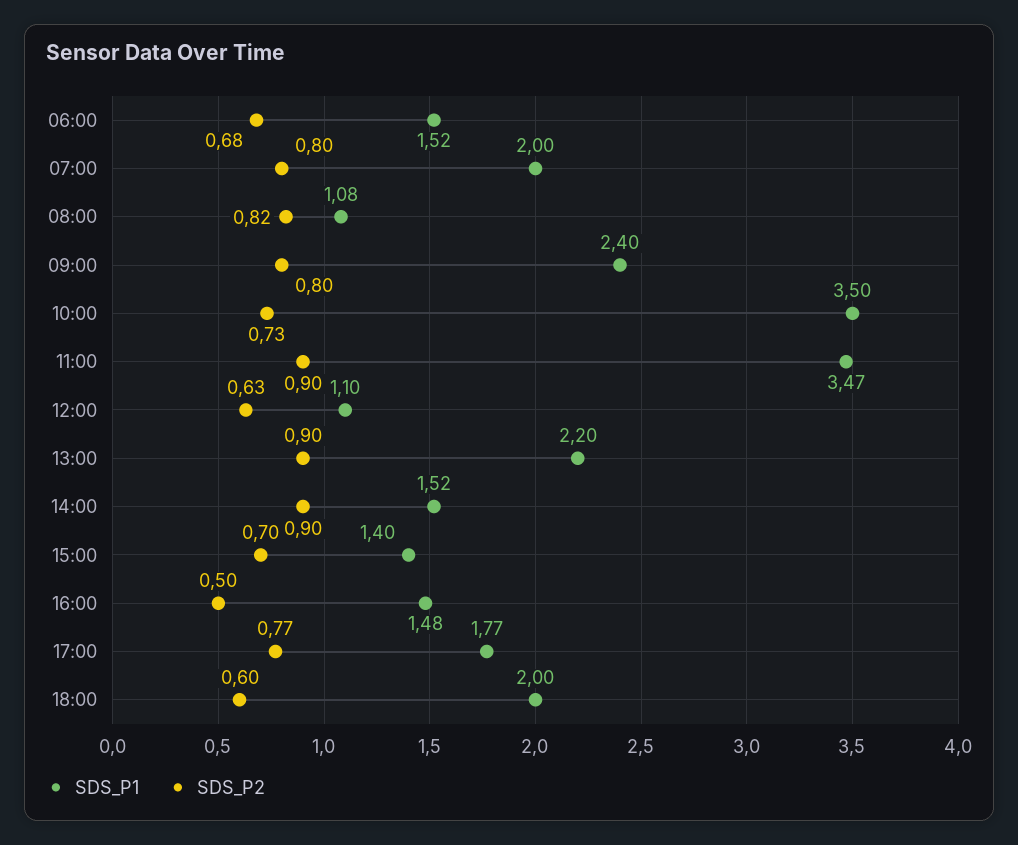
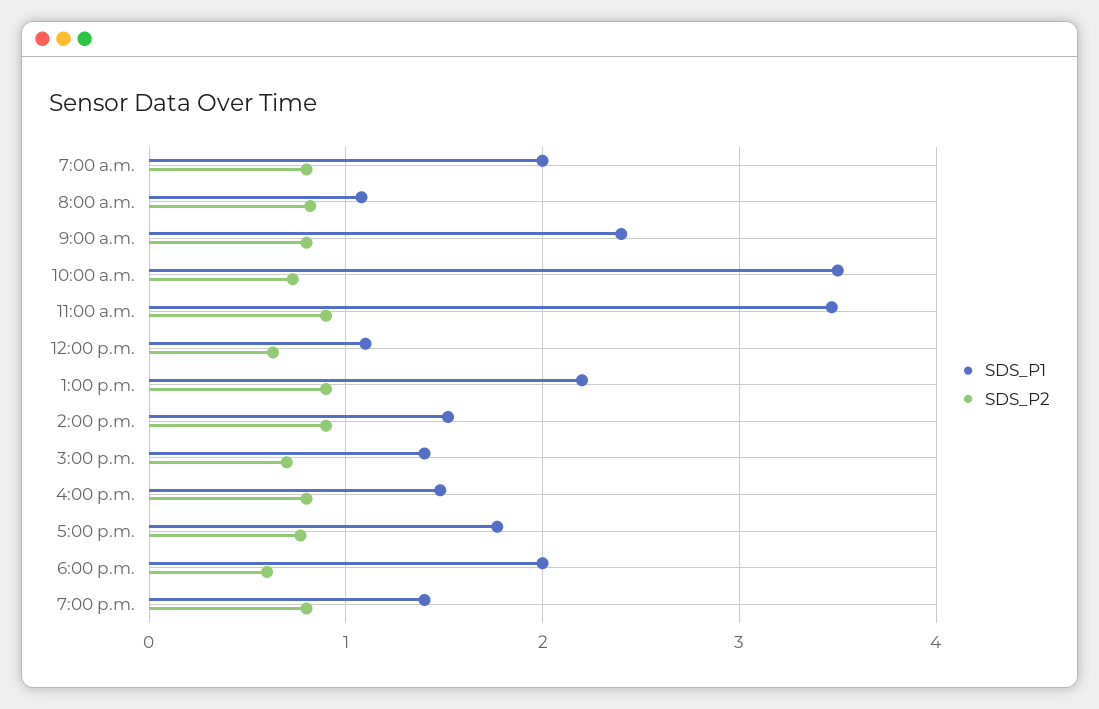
SDS_P1, 06:00: 1.52 -> none
SDS_P2, 06:00: 0.68 -> none
SDS_P2, 16:00: 0.5 -> 0.8
SDS_P1, 7:00 p.m.: none -> 1.4
SDS_P2, 7:00 p.m.: none -> 0.8

